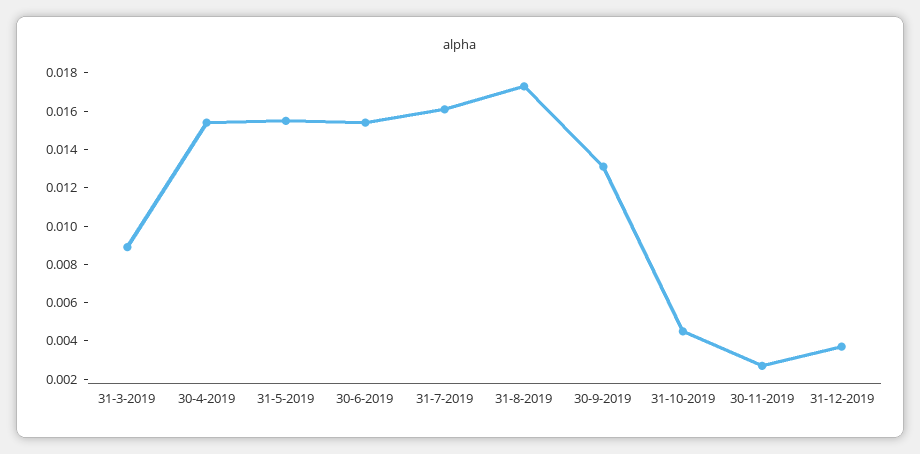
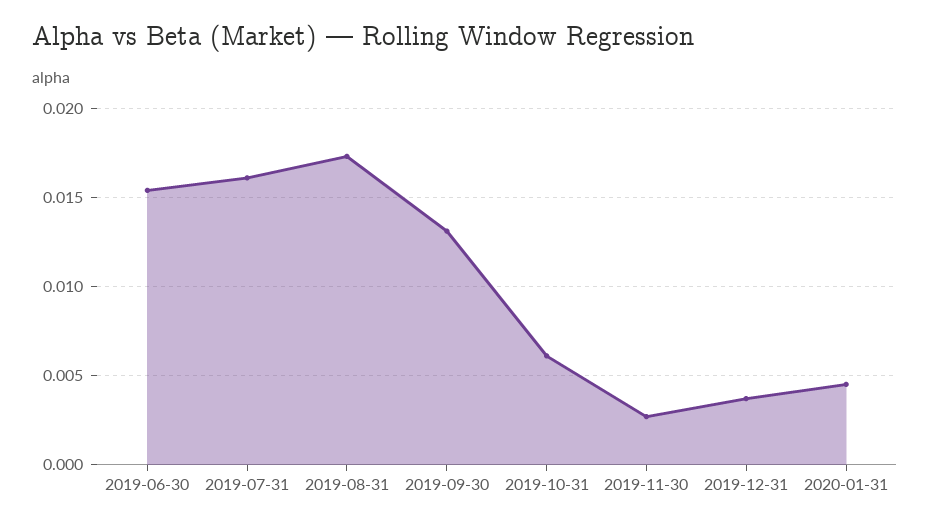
31-3-2019: 0.009 -> none
30-4-2019: 0.0155 -> none
31-5-2019: 0.0155 -> none
31-10-2019: 0.0045 -> 0.006
2020-01-31: none -> 0.0045

